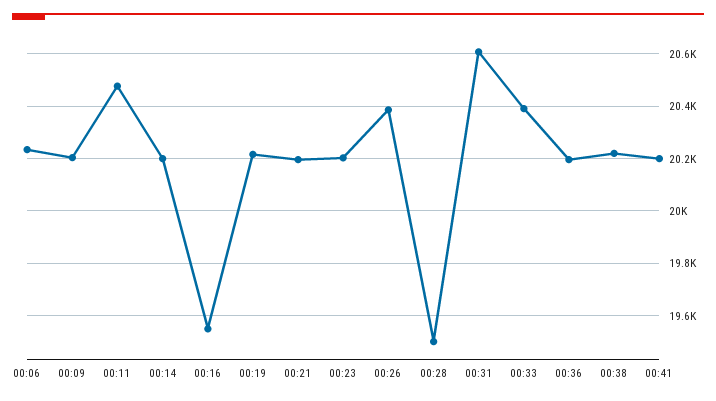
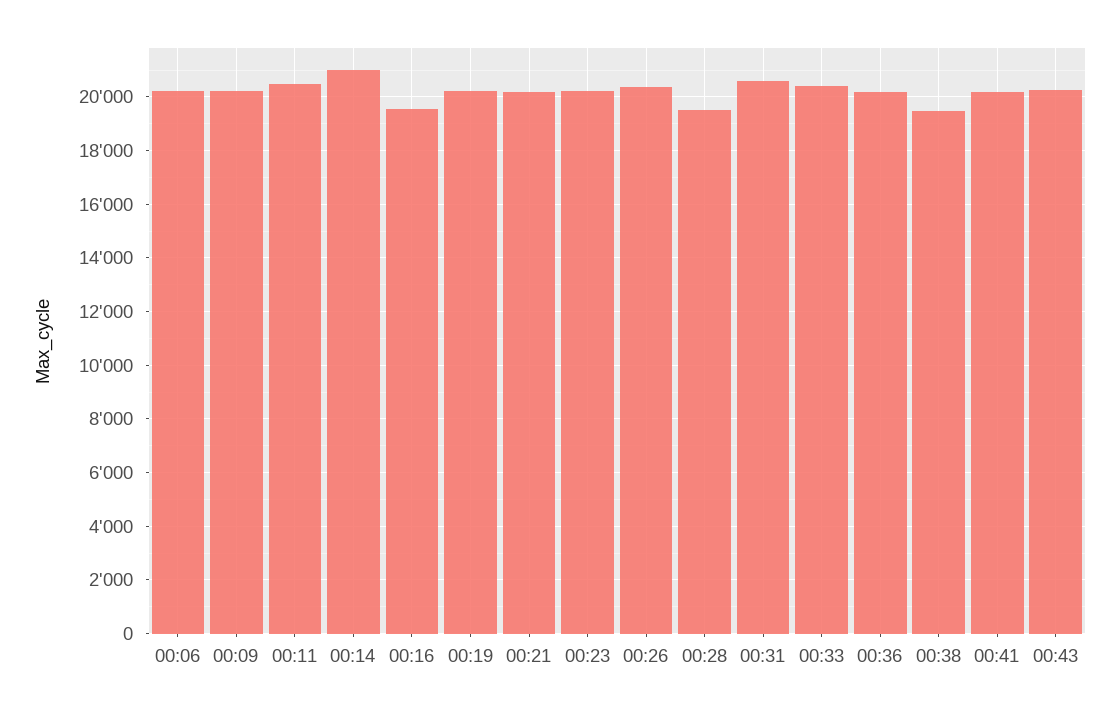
00:14: 20200 -> 21000
00:38: 20225 -> 19500
00:43: none -> 20250

